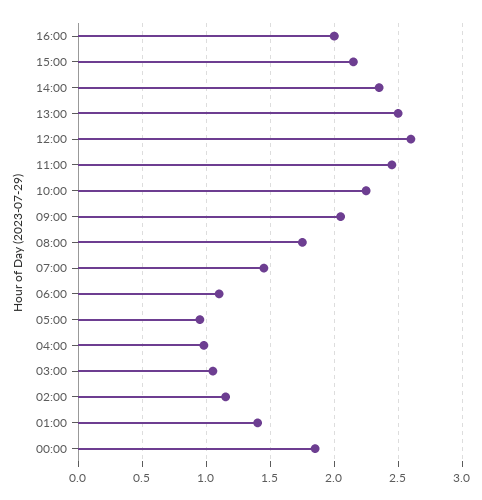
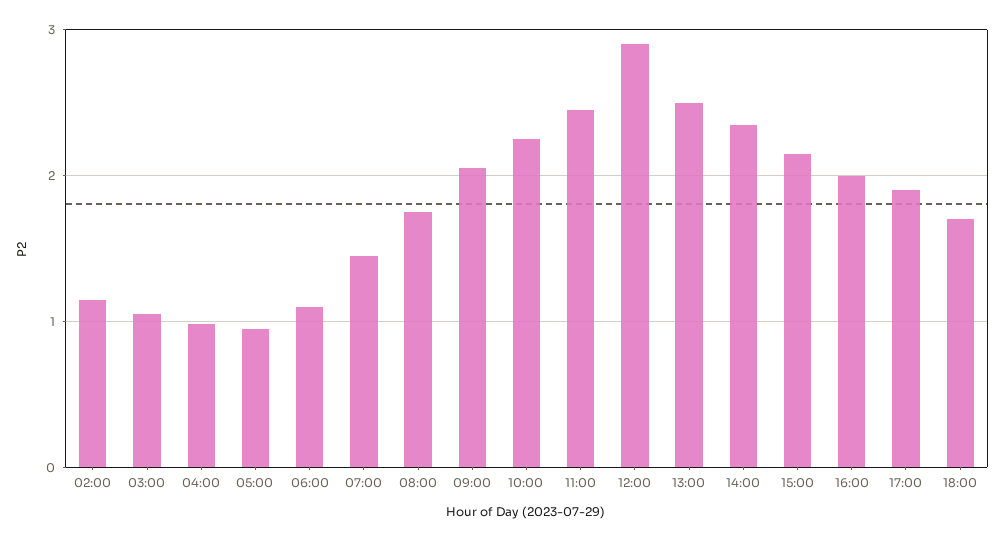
12:00: 2.6 -> 2.9
01:00: 1.4 -> none
00:00: 1.85 -> none
17:00: none -> 1.9
18:00: none -> 1.7

